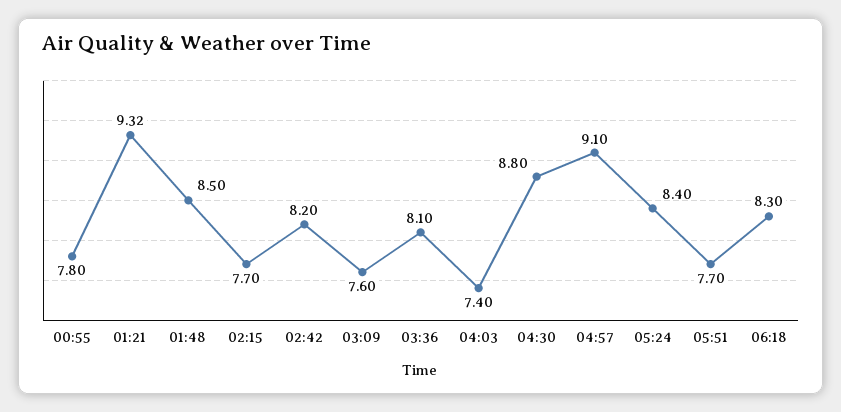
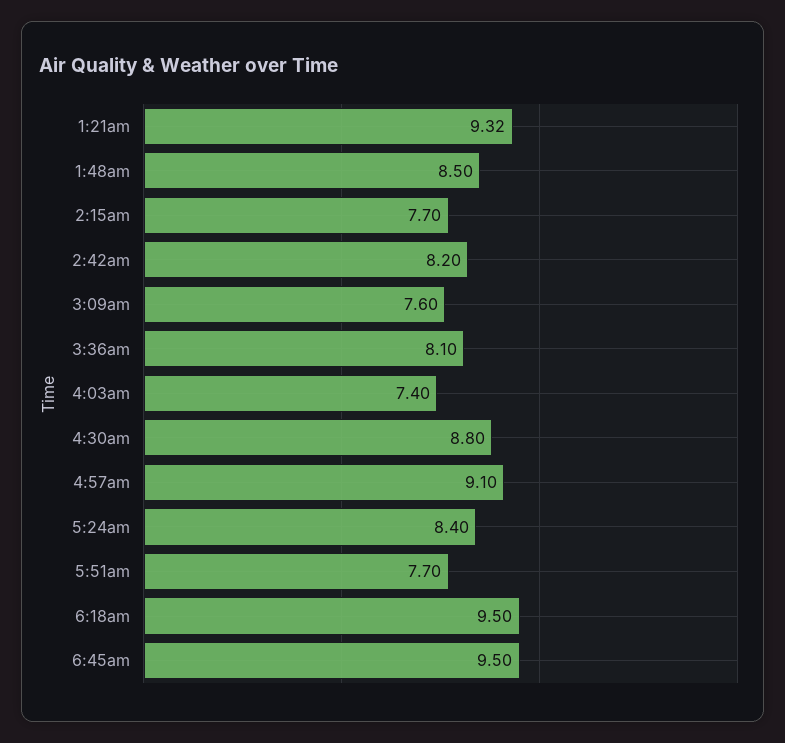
00:55: 7.8 -> none
06:18: 8.3 -> 9.5
6:45am: none -> 9.5

